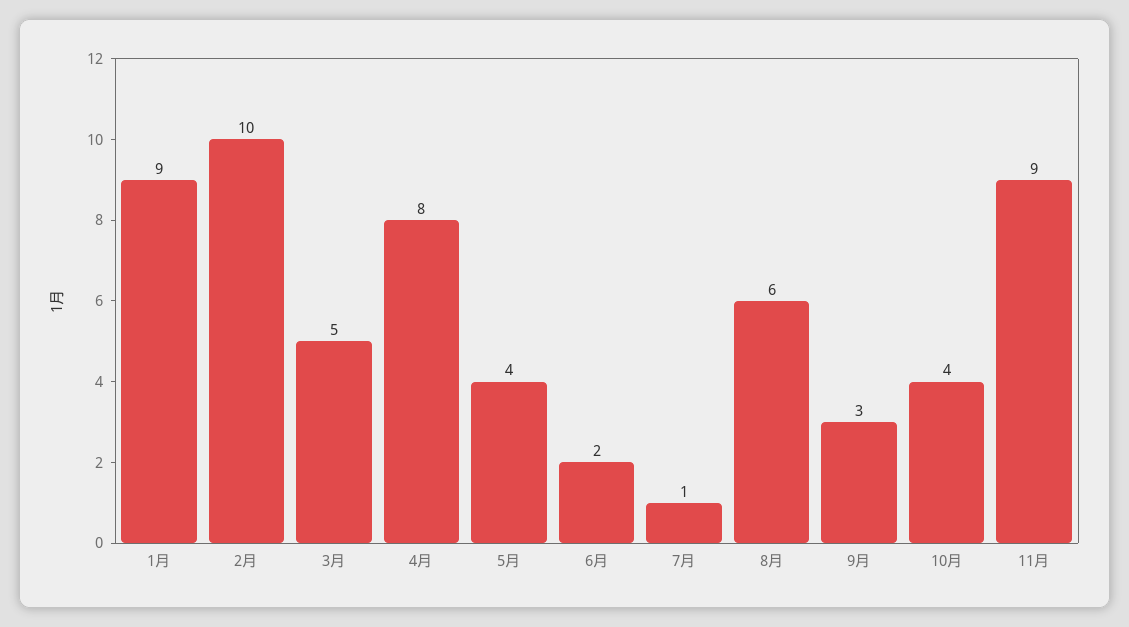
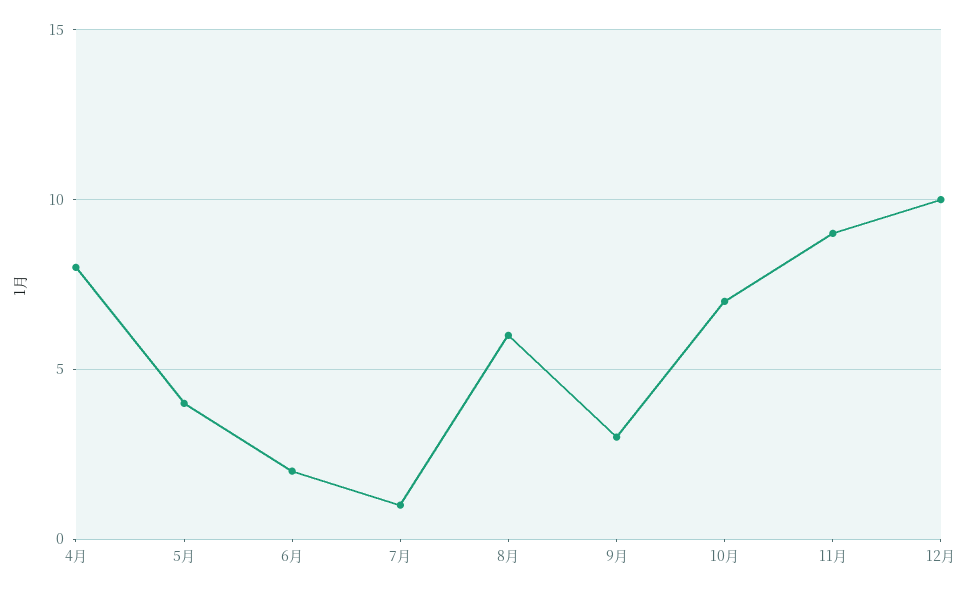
1月: 9 -> none
2月: 10 -> none
3月: 5 -> none
10月: 4 -> 7
12月: none -> 10

